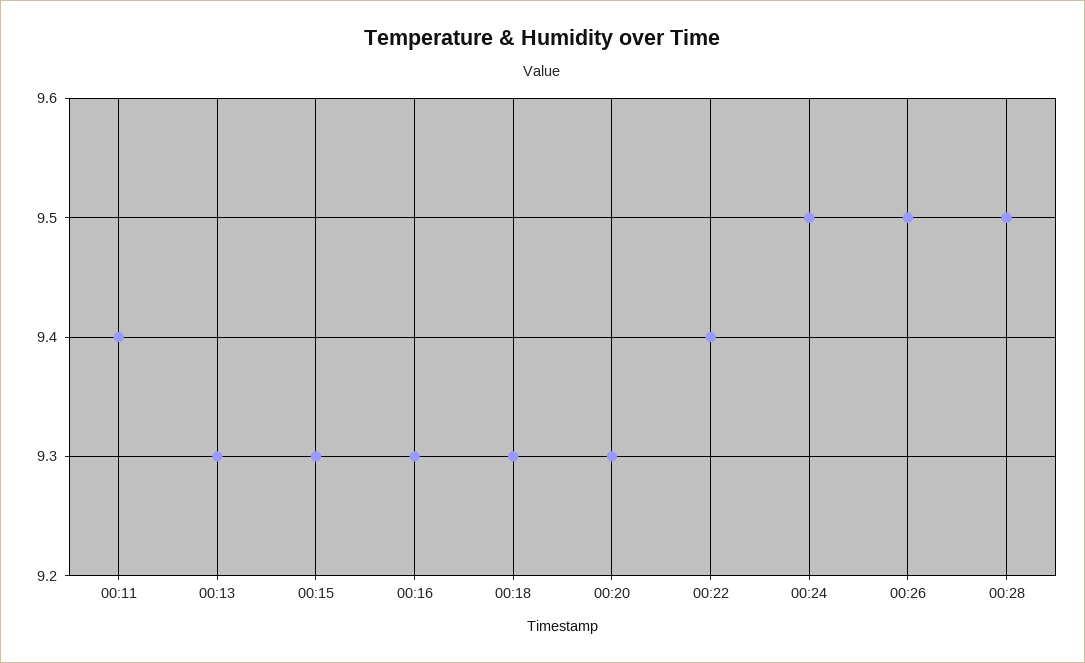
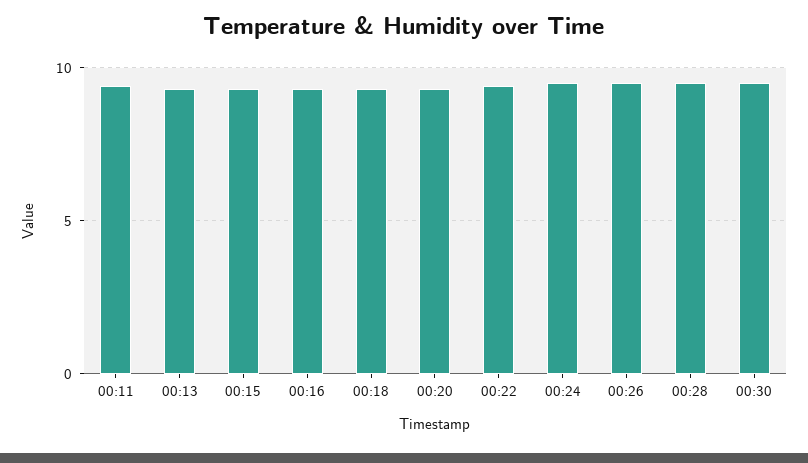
00:30: none -> 9.5

